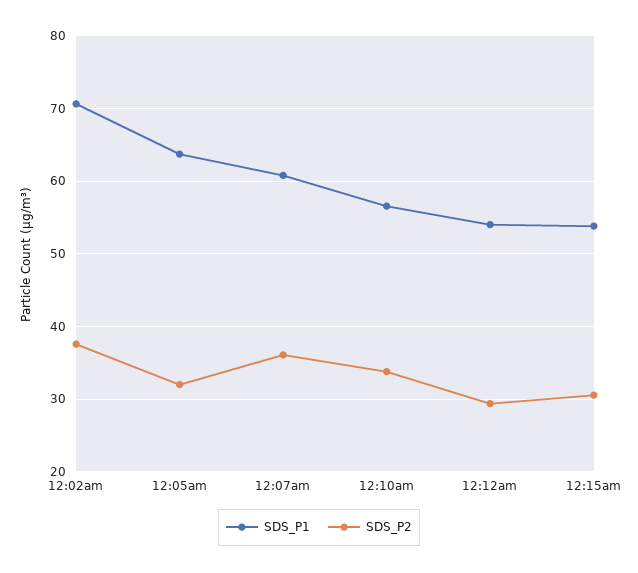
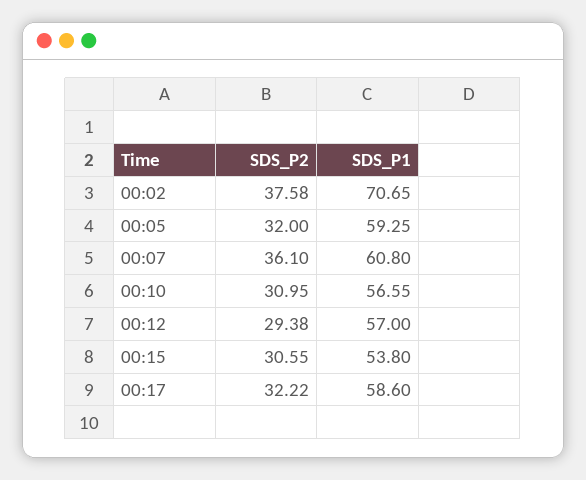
SDS_P1, 12:05am: 64 -> 59.25
SDS_P2, 12:10am: 34 -> 30.95
SDS_P1, 12:12am: 54 -> 57
SDS_P2, 00:17: none -> 32.22
SDS_P1, 00:17: none -> 58.6

